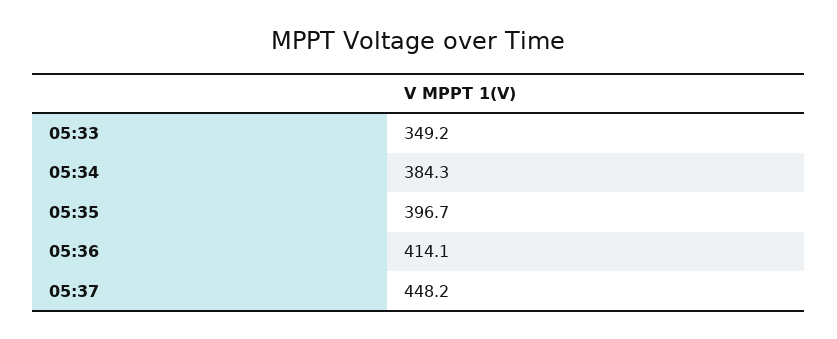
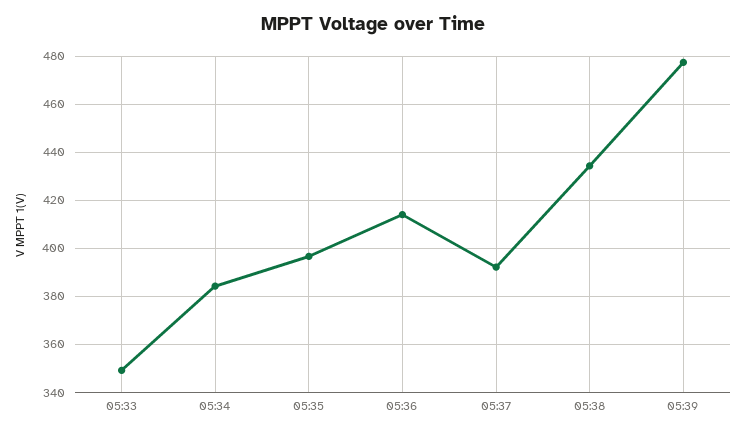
05:37: 448.2 -> 392.5
05:38: none -> 435
05:39: none -> 477.5

